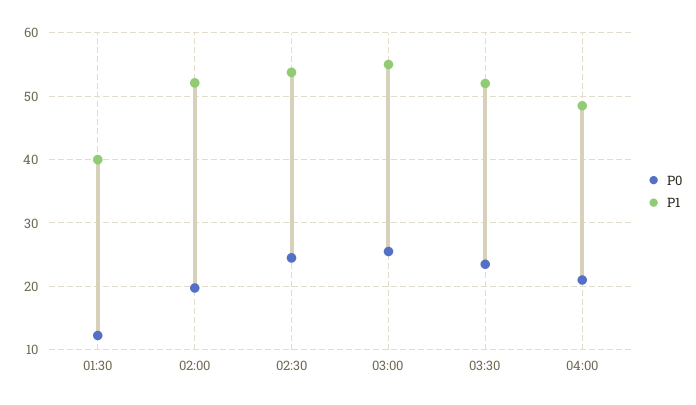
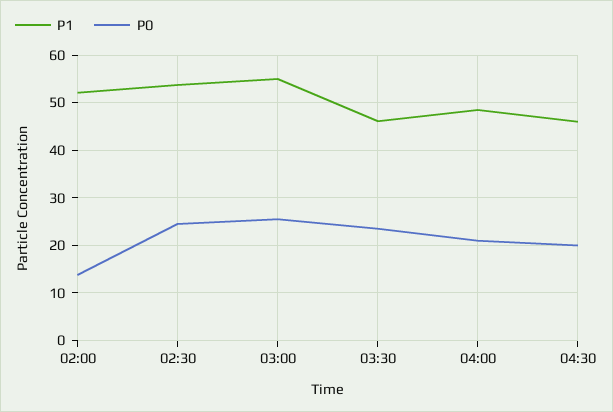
P0, 01:30: 12 -> none
P1, 01:30: 40 -> none
P0, 02:00: 20 -> 14
P1, 03:30: 52 -> 46
P1, 04:30: none -> 46
P0, 04:30: none -> 20

